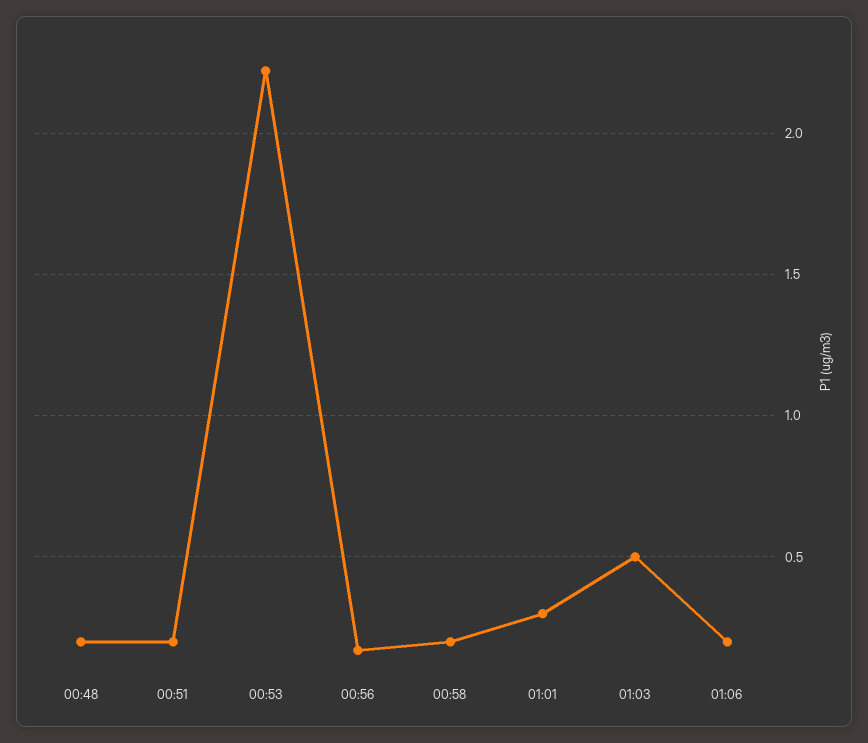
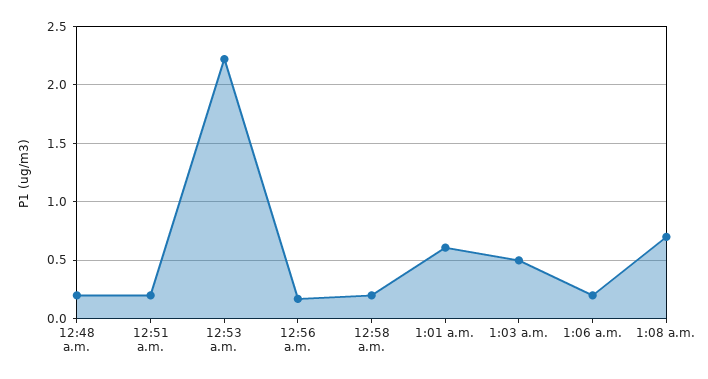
01:01: 0.3 -> 0.6
1:08 a.m.: none -> 0.7

